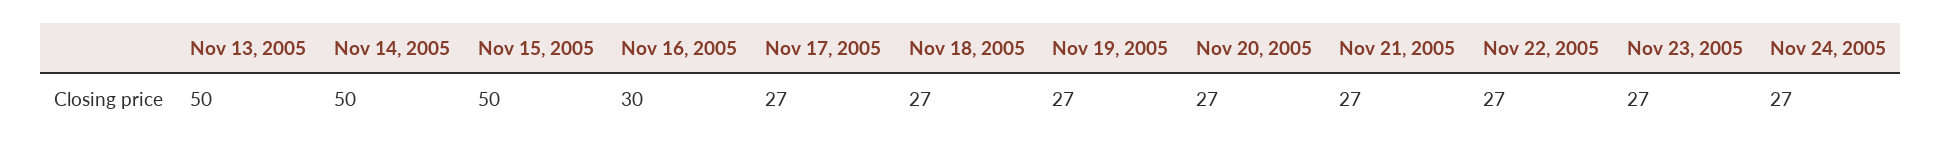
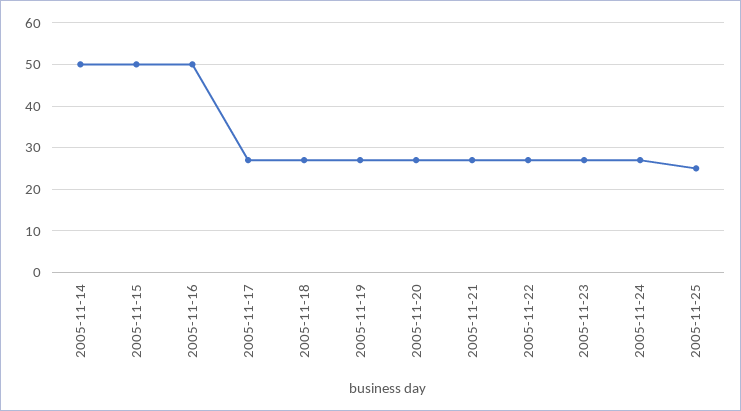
Nov 13, 2005: 50 -> none
Nov 16, 2005: 30 -> 50
2005-11-25: none -> 25

